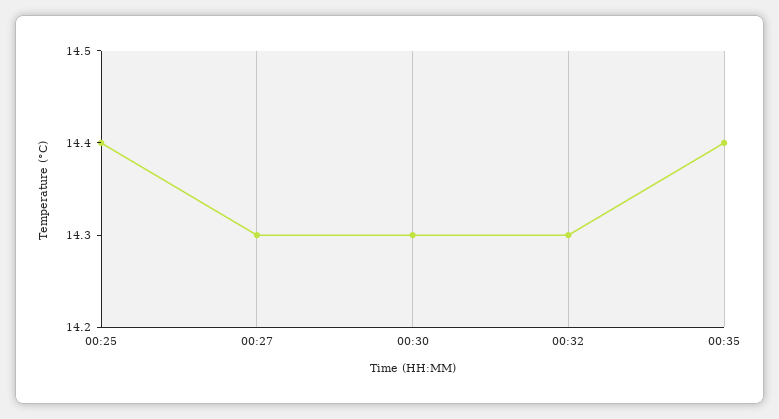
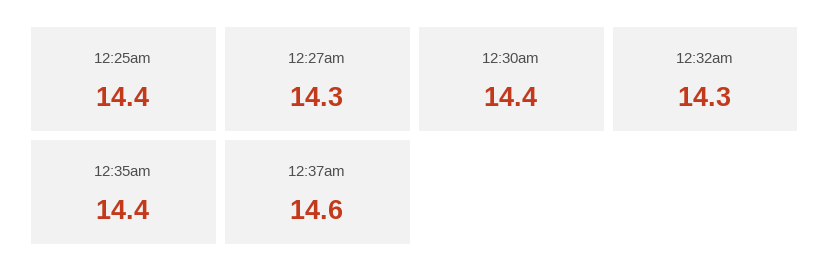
00:30: 14.3 -> 14.4
12:37am: none -> 14.6

